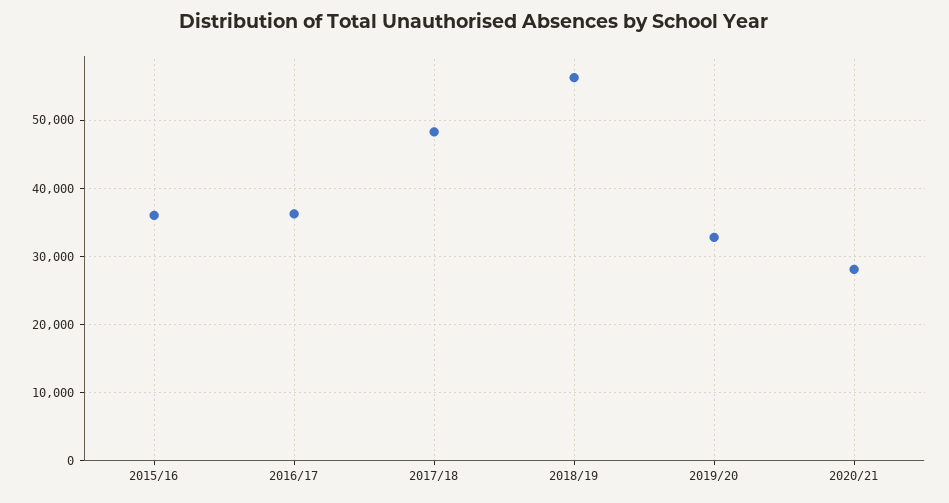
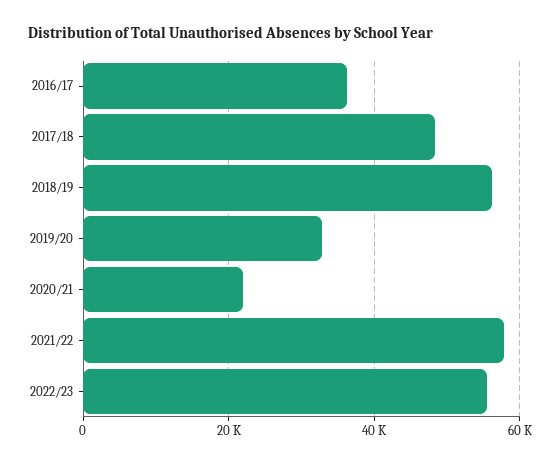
2015/16: 36000 -> none
2020/21: 28000 -> 22000
2021/22: none -> 58000
2022/23: none -> 56000

